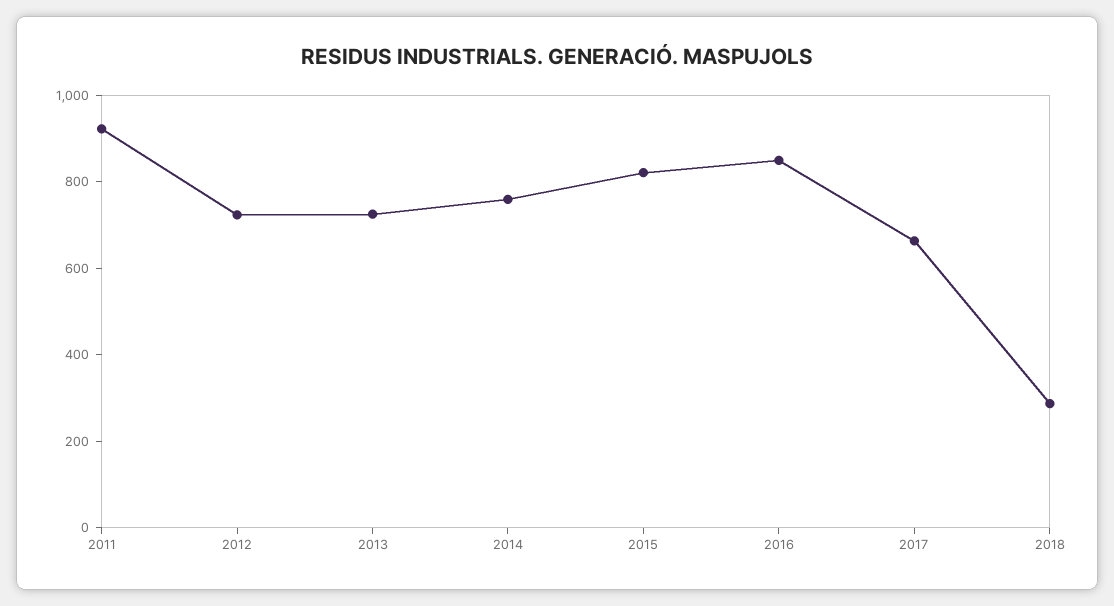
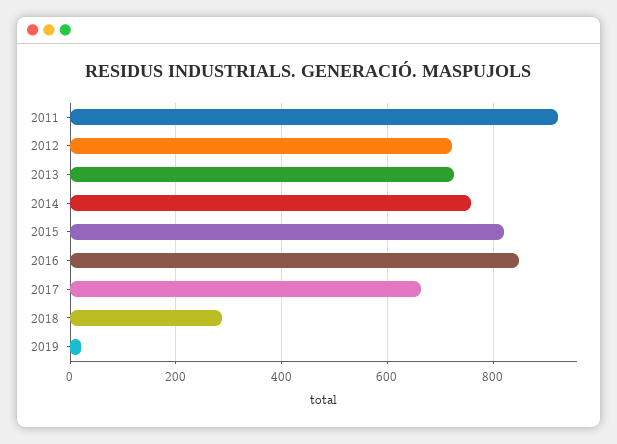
2019: none -> 20

